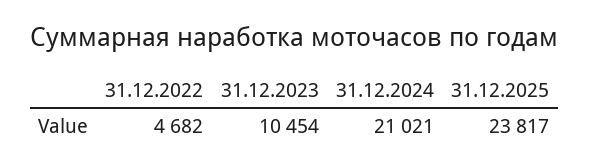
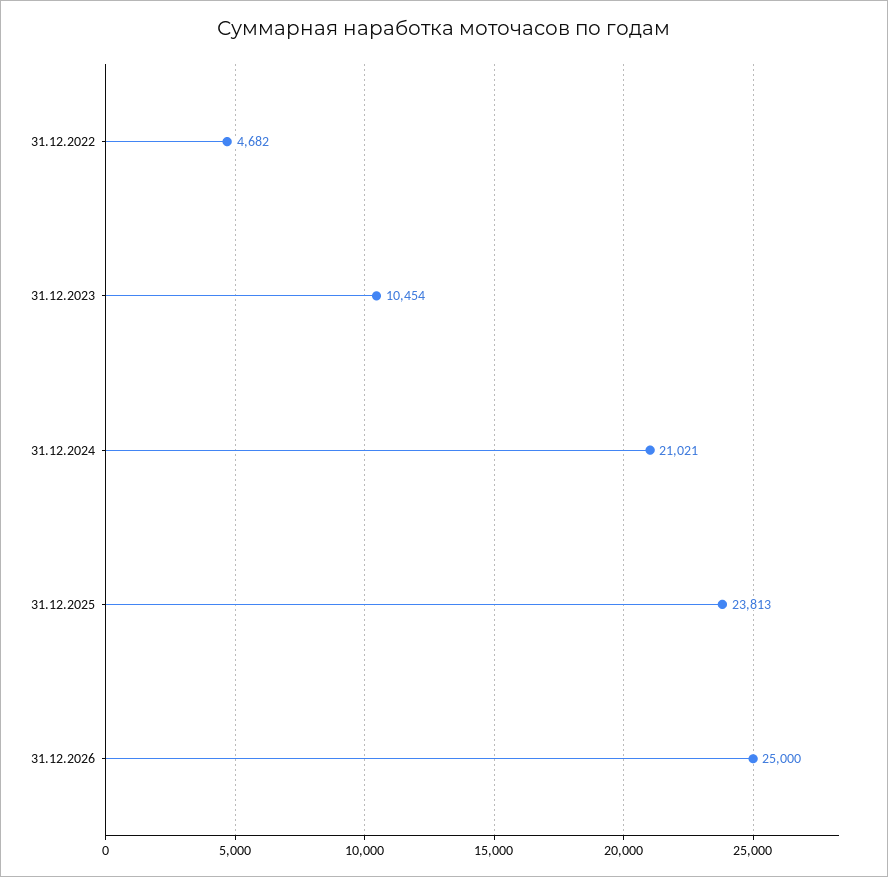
31.12.2025: 23817 -> 23813
31.12.2026: none -> 25000

